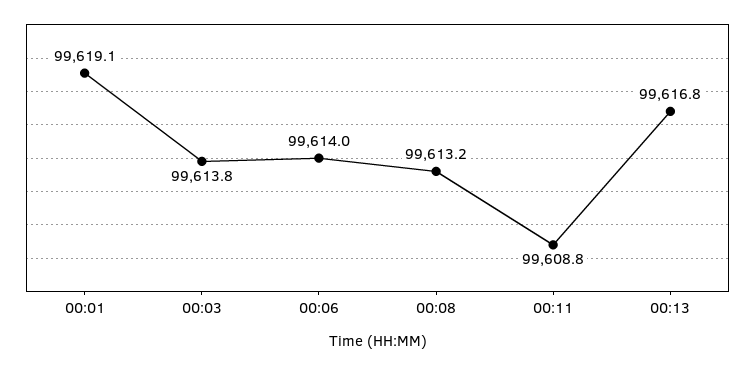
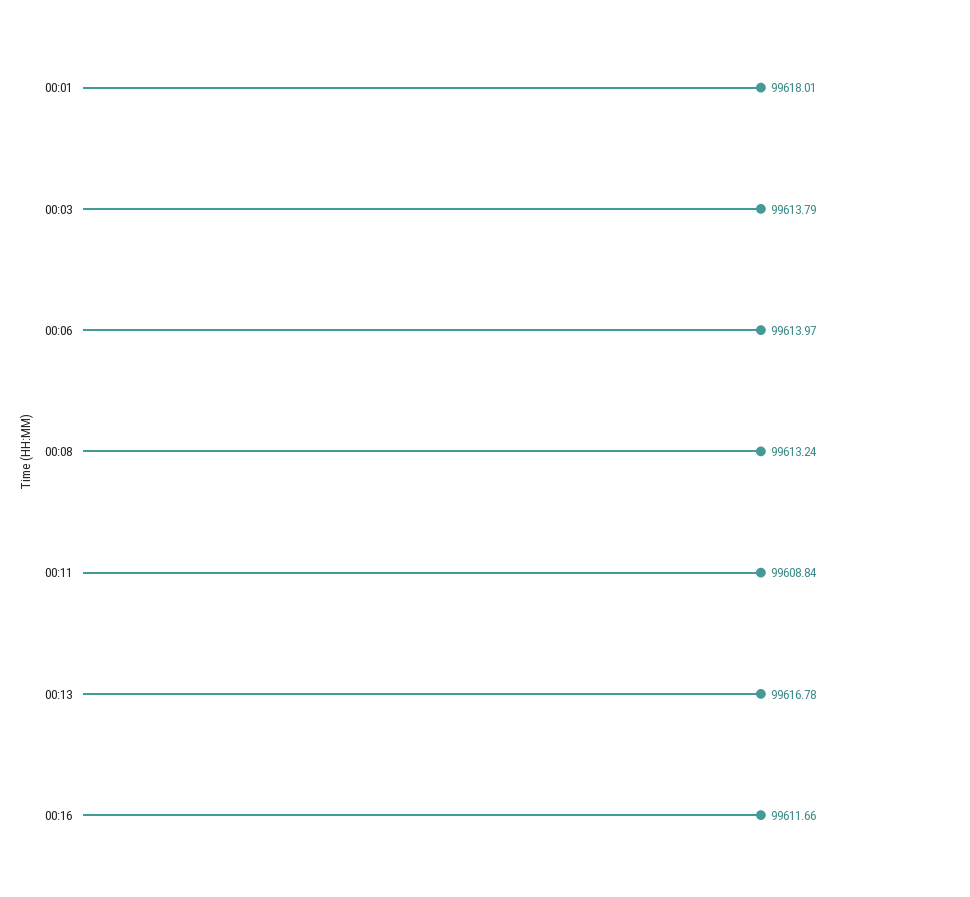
00:01: 99619.1 -> 99618.01
00:16: none -> 99611.66

